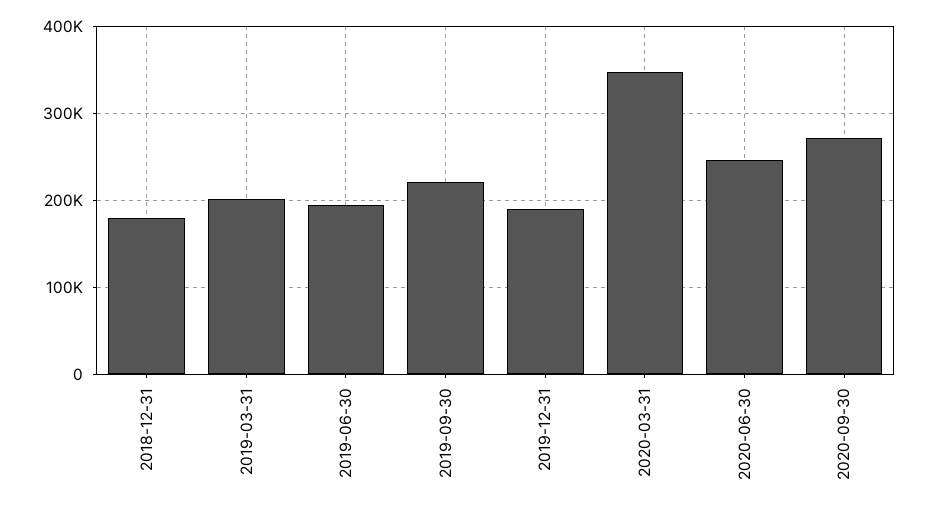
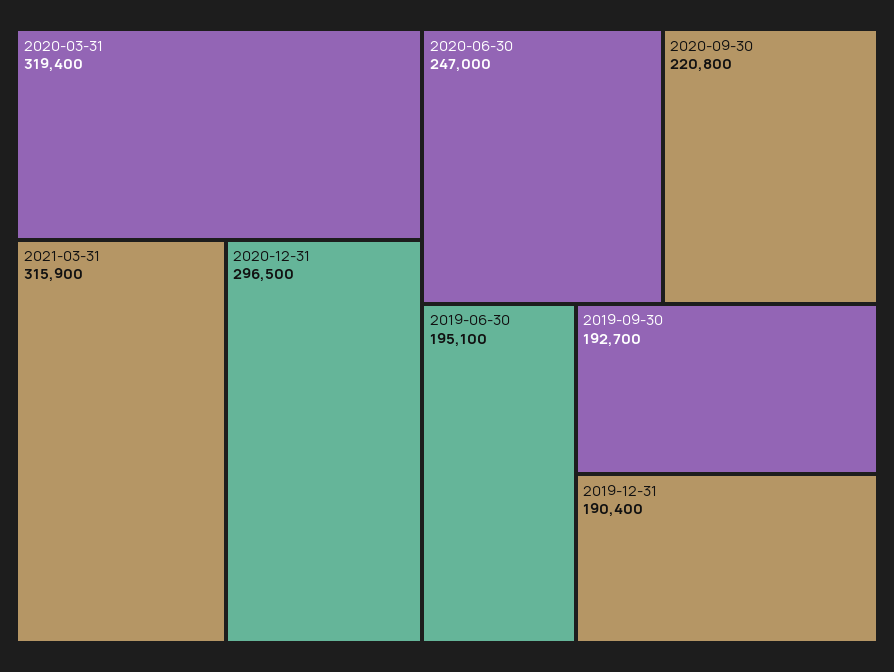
2018-12-31: 180000 -> none
2019-03-31: 200000 -> none
2019-09-30: 220000 -> 192700
2020-03-31: 350000 -> 319400
2020-09-30: 270000 -> 220800
2021-03-31: none -> 315900
2020-12-31: none -> 296500

